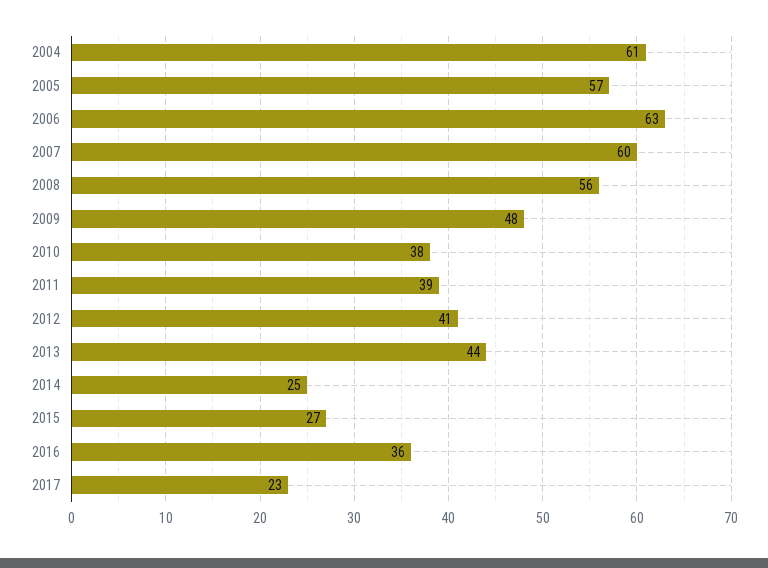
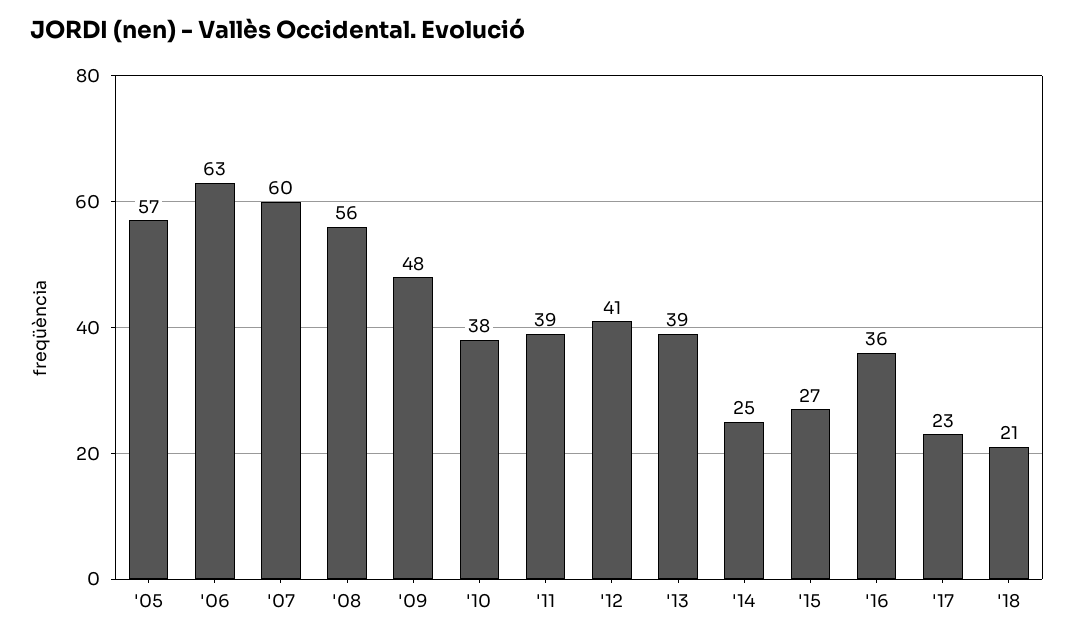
2004: 61 -> none
2013: 44 -> 39
'18: none -> 21

